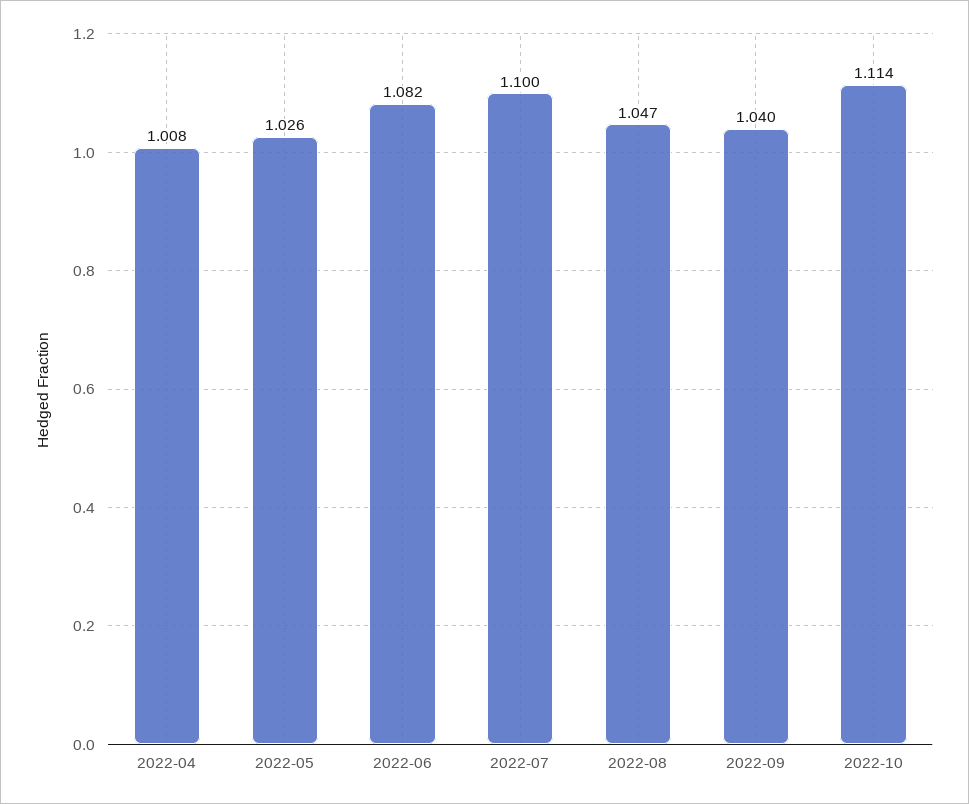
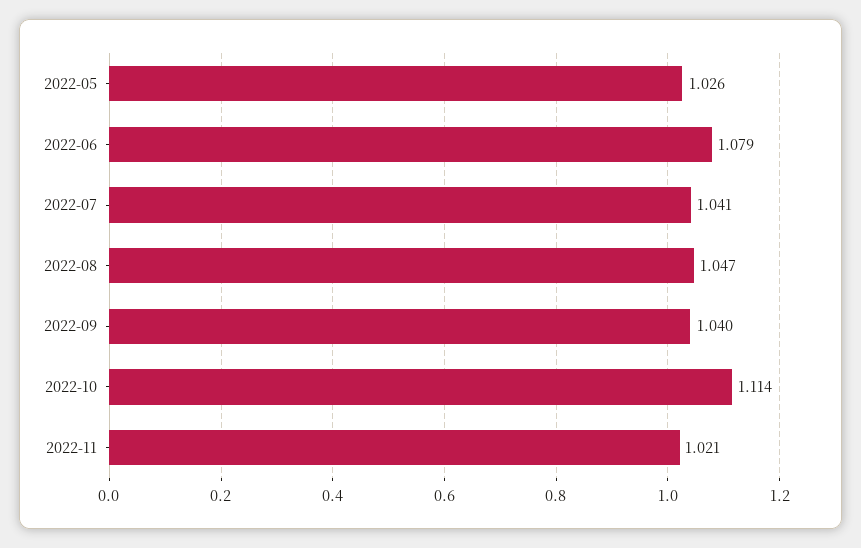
2022-04: 1.008 -> none
2022-06: 1.082 -> 1.079
2022-07: 1.1 -> 1.041
2022-11: none -> 1.021

